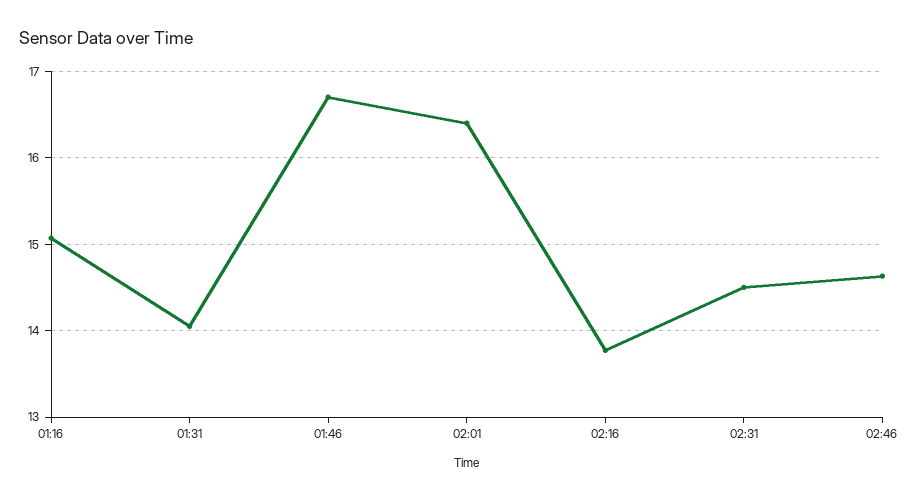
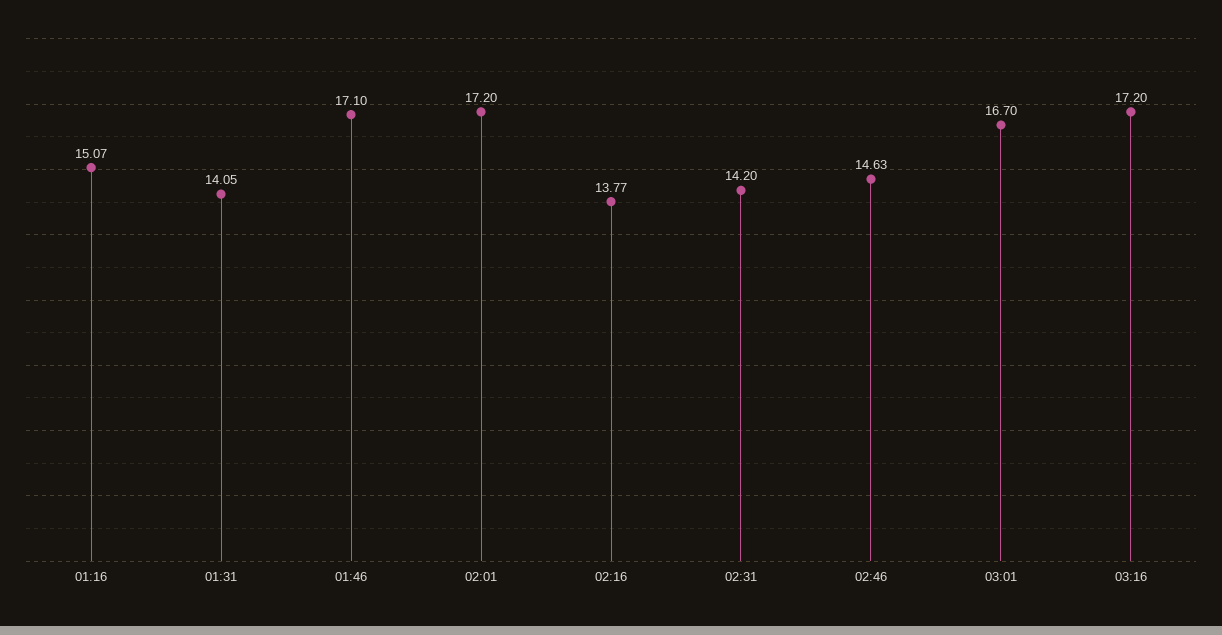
01:46: 16.7 -> 17.1
02:01: 16.4 -> 17.2
02:31: 14.5 -> 14.2
03:01: none -> 16.7
03:16: none -> 17.2

